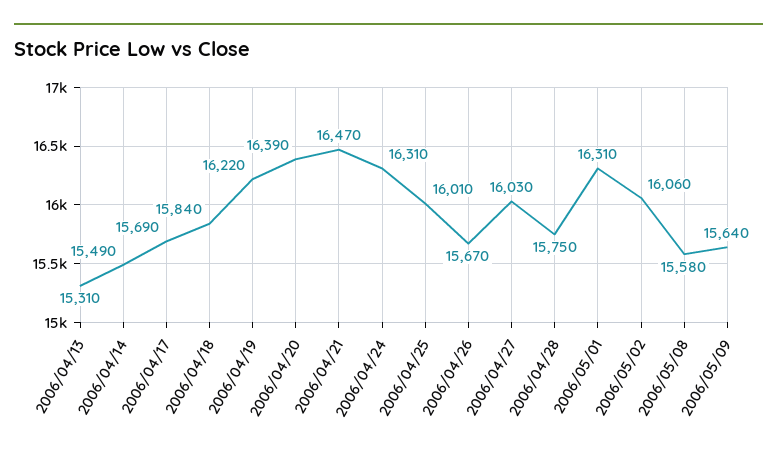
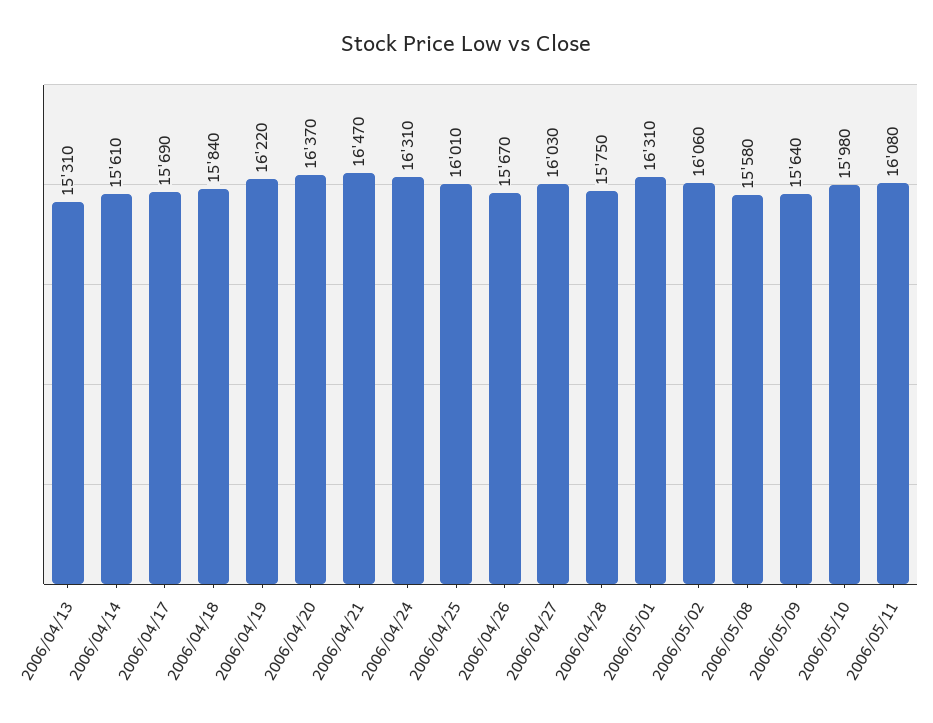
2006/04/14: 15490 -> 15610
2006/04/20: 16390 -> 16370
2006/05/10: none -> 15980
2006/05/11: none -> 16080

